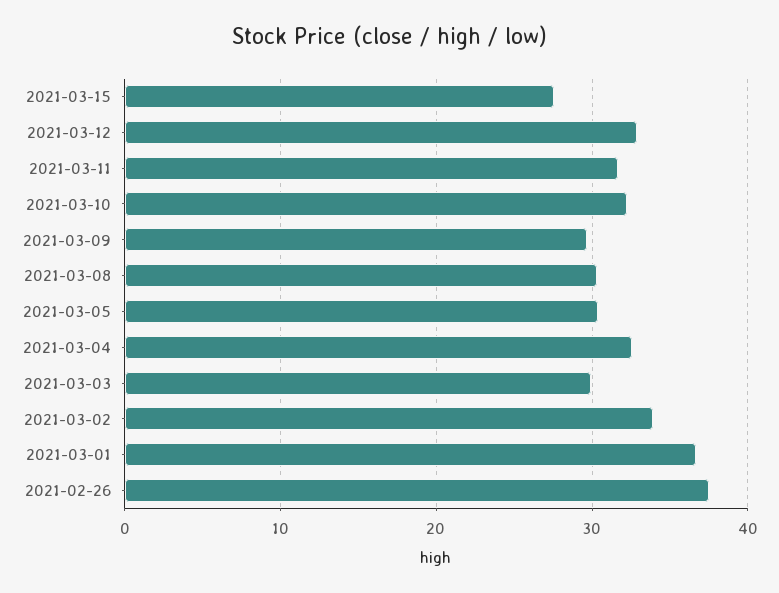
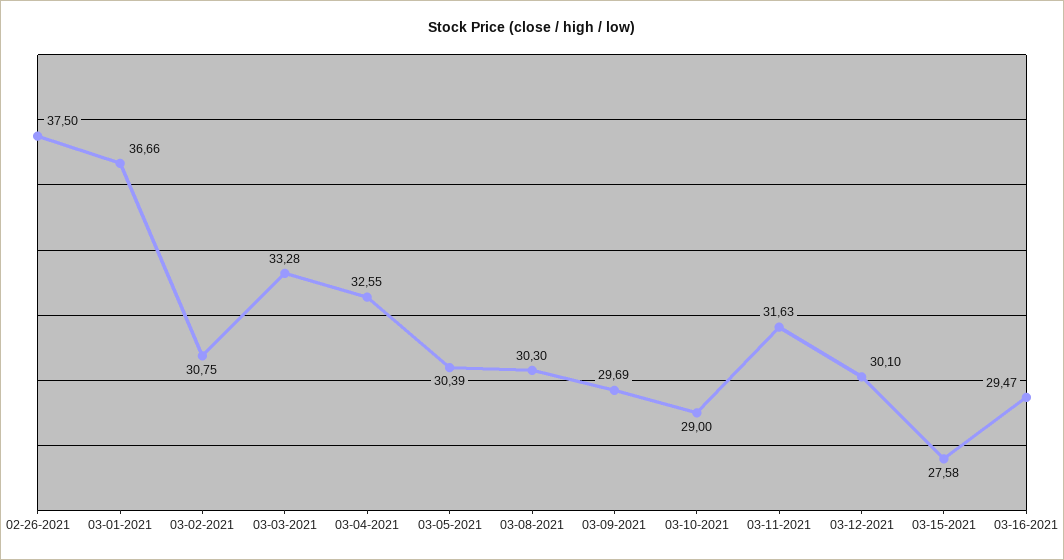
2021-03-12: 33 -> 30.1
2021-03-10: 32 -> 29
2021-03-03: 30 -> 33.28
2021-03-02: 34 -> 30.75
03-16-2021: none -> 29.47

